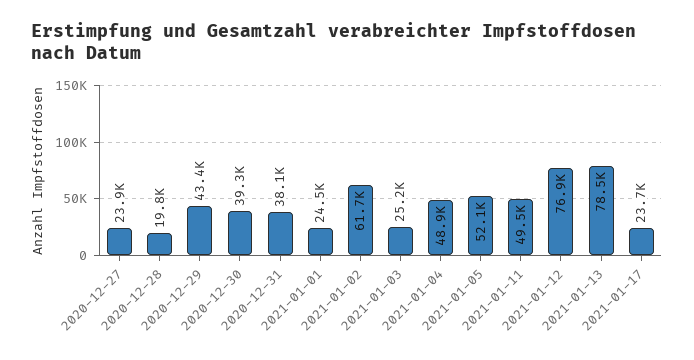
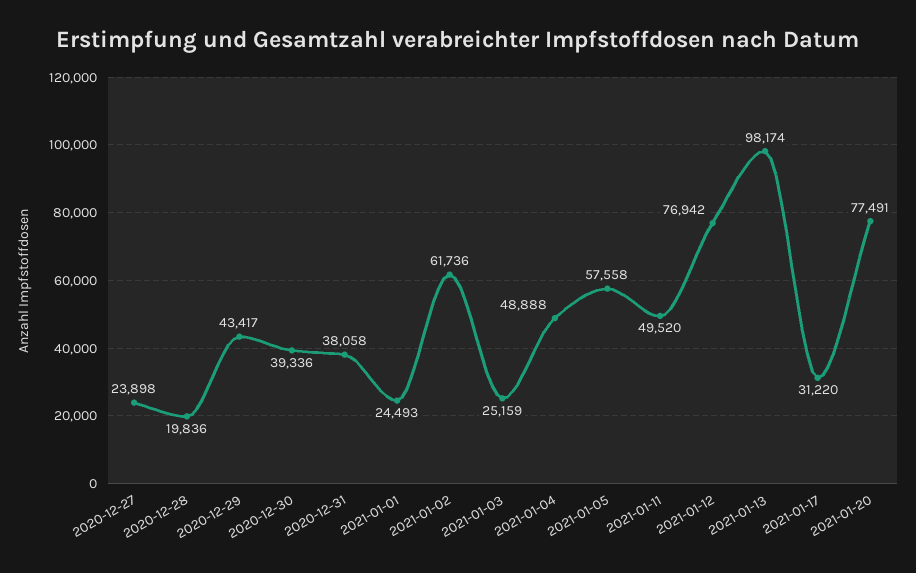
2021-01-05: 52100 -> 57558
2021-01-13: 78500 -> 98174
2021-01-17: 23700 -> 31220
2021-01-20: none -> 77491

